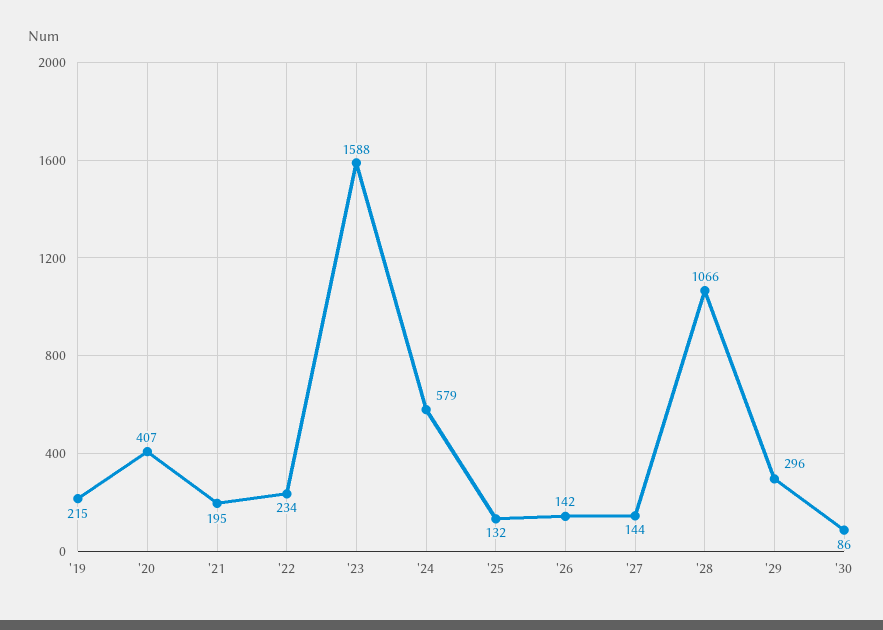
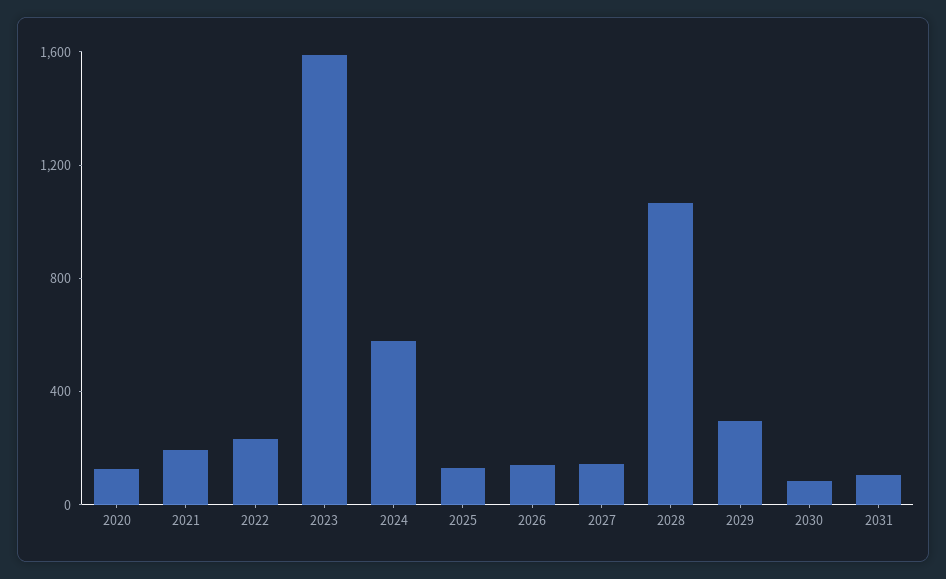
'19: 215 -> none
'20: 407 -> 100
2031: none -> 100

